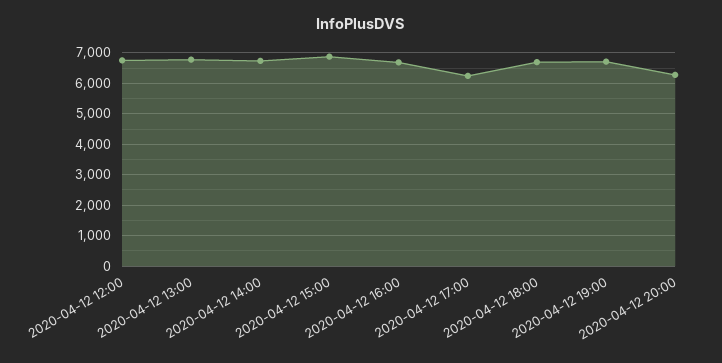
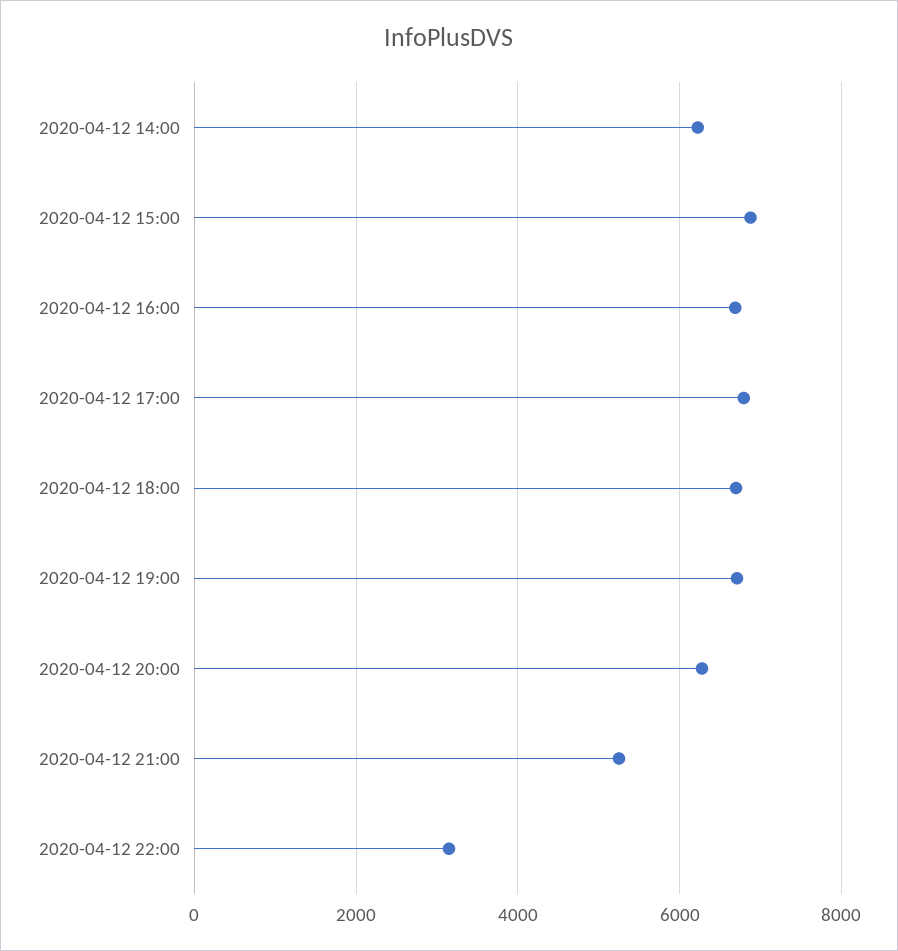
2020-04-12 12:00: 6800 -> none
2020-04-12 13:00: 6800 -> none
2020-04-12 14:00: 6800 -> 6200
2020-04-12 17:00: 6200 -> 6800
2020-04-12 21:00: none -> 5200
2020-04-12 22:00: none -> 3200

